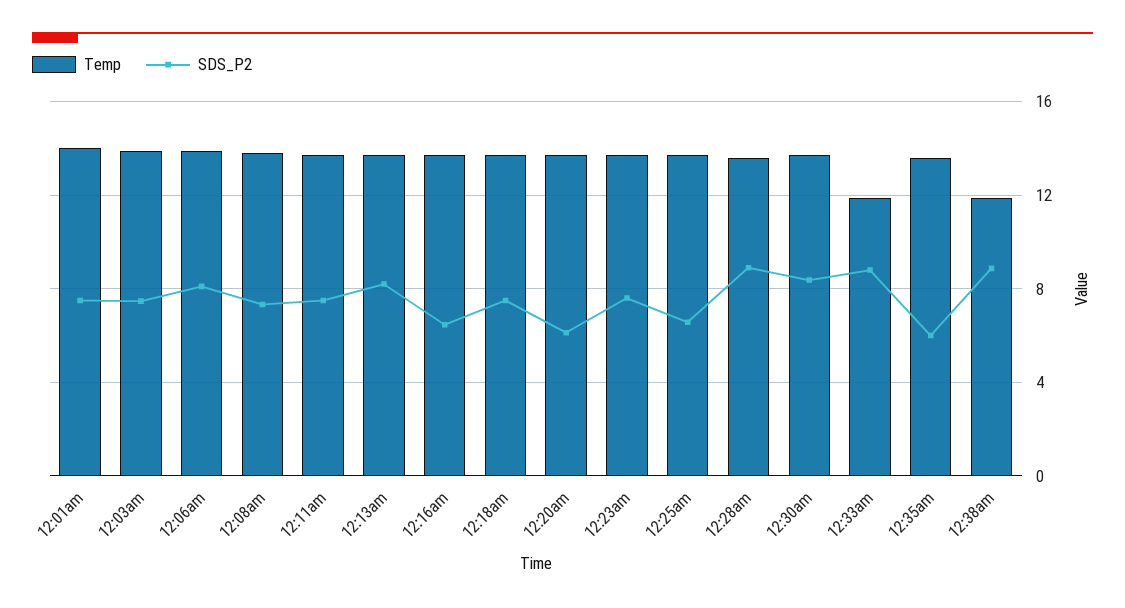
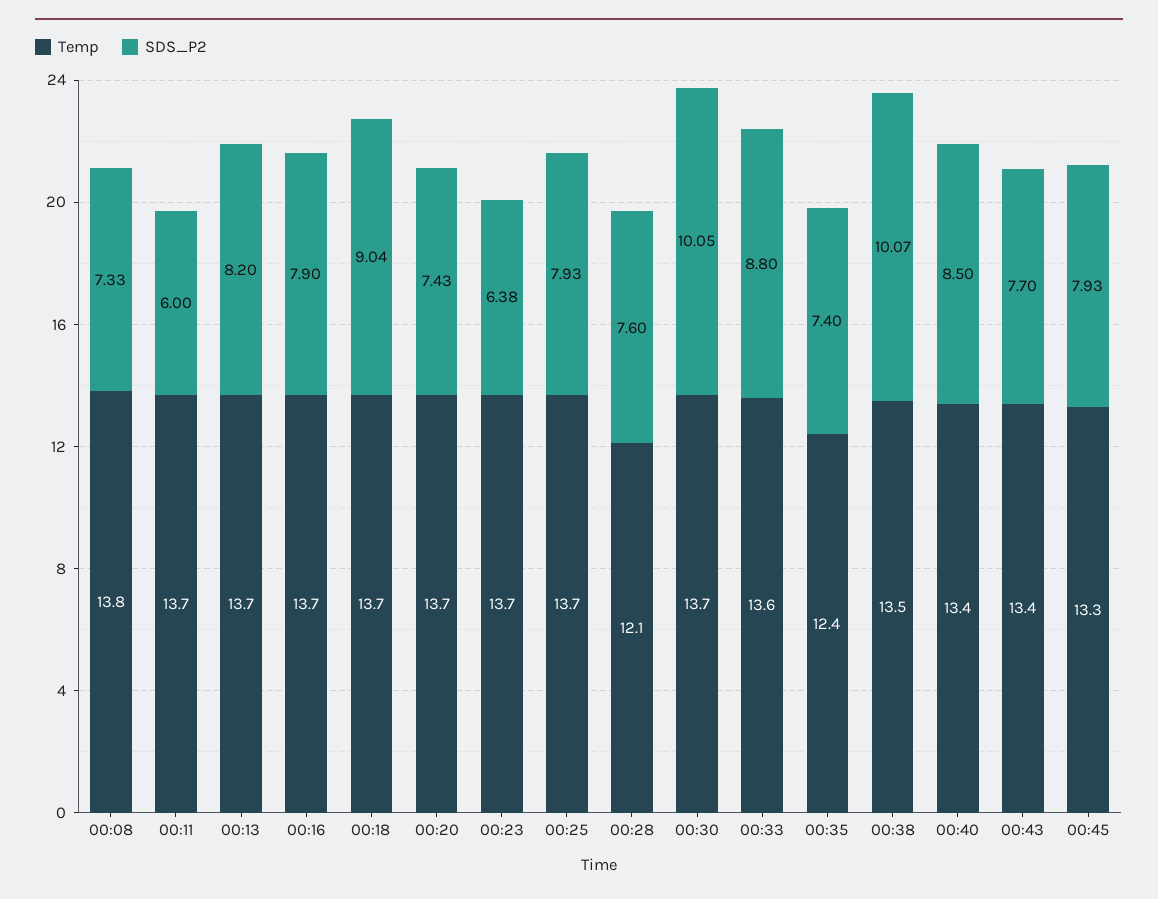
Temp, 12:01am: 14 -> none
SDS_P2, 12:01am: 7.5 -> none
Temp, 12:03am: 14 -> none
SDS_P2, 12:03am: 7.5 -> none
Temp, 12:06am: 14 -> none
SDS_P2, 12:06am: 8 -> none
SDS_P2, 12:11am: 7.5 -> 6
SDS_P2, 12:16am: 6.5 -> 7.9
SDS_P2, 12:18am: 7.5 -> 9.04
SDS_P2, 12:20am: 6 -> 7.43
SDS_P2, 12:23am: 7.5 -> 6.38
SDS_P2, 12:25am: 6.5 -> 7.93
Temp, 12:28am: 13.5 -> 12.1
SDS_P2, 12:28am: 9 -> 7.6
SDS_P2, 12:30am: 8.5 -> 10.05
Temp, 12:33am: 12 -> 13.6
Temp, 12:35am: 13.5 -> 12.4
SDS_P2, 12:35am: 6 -> 7.4
Temp, 12:38am: 12 -> 13.5
SDS_P2, 12:38am: 9 -> 10.07
Temp, 00:40: none -> 13.4
SDS_P2, 00:40: none -> 8.5
Temp, 00:43: none -> 13.4
SDS_P2, 00:43: none -> 7.7
Temp, 00:45: none -> 13.3
SDS_P2, 00:45: none -> 7.93

